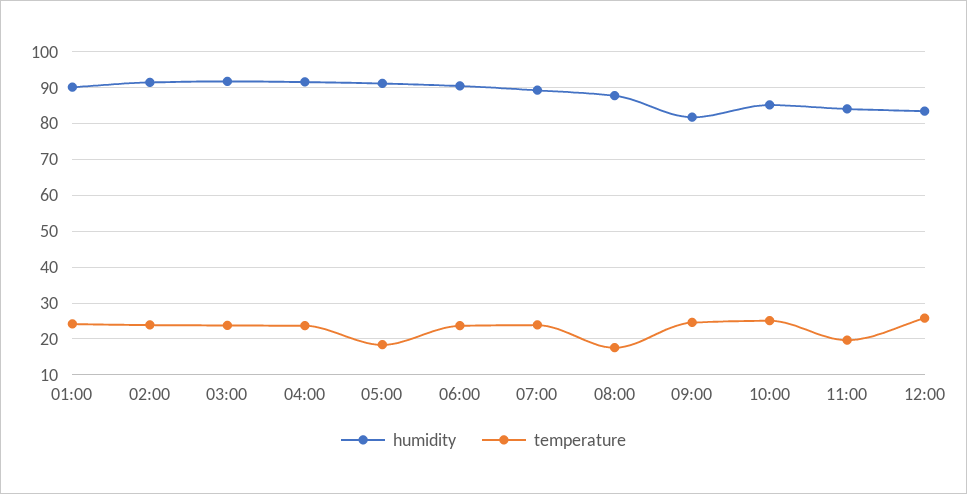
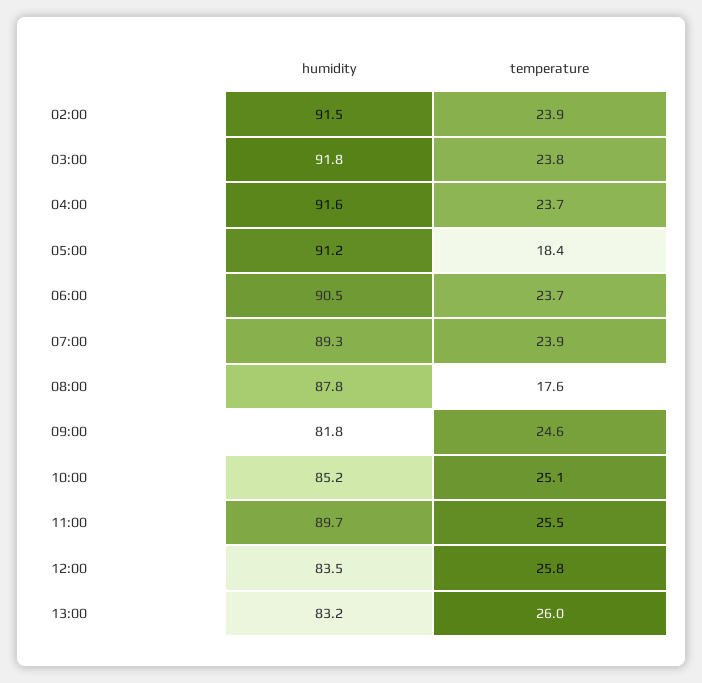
humidity, 01:00: 90 -> none
temperature, 01:00: 24 -> none
humidity, 11:00: 84 -> 89.7
temperature, 11:00: 20 -> 25.5
humidity, 13:00: none -> 83.2
temperature, 13:00: none -> 26

